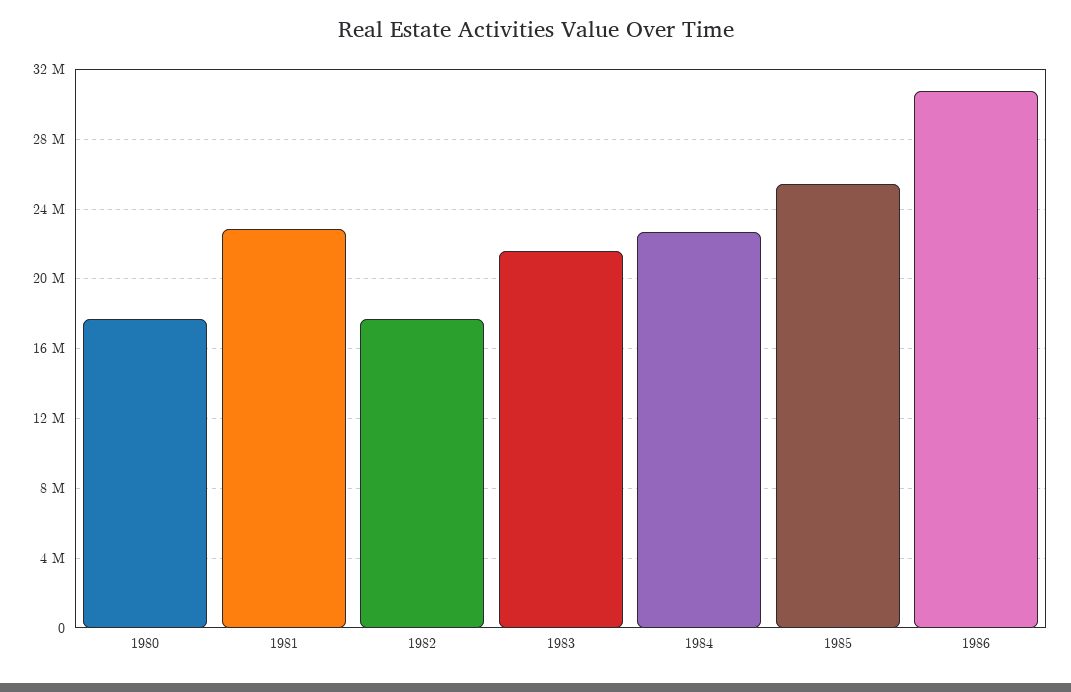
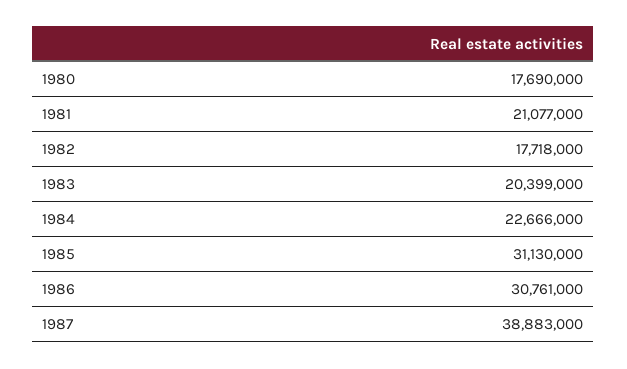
1981: 23000000 -> 21077000
1983: 21500000 -> 20399000
1985: 25500000 -> 31130000
1987: none -> 38883000

